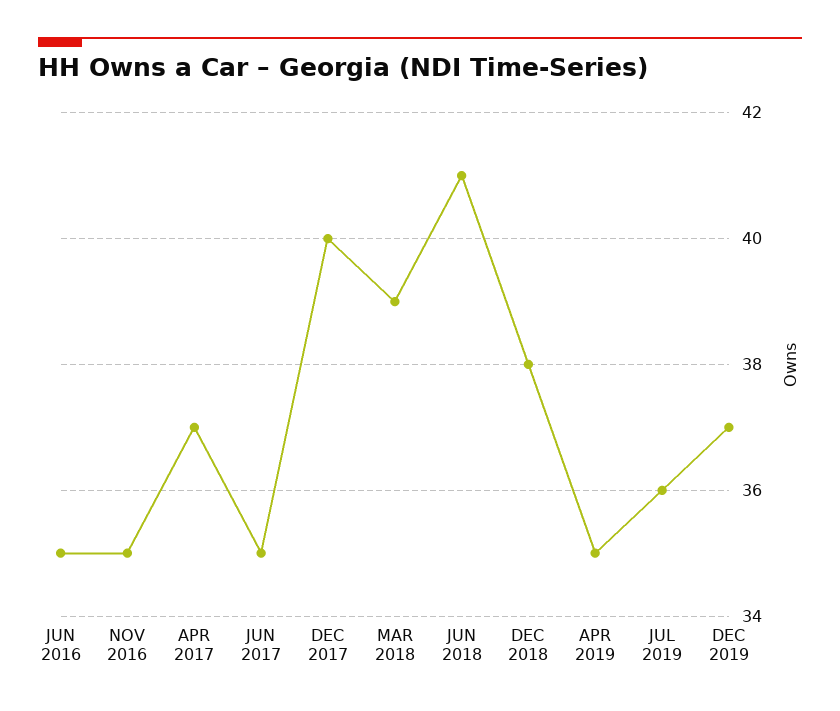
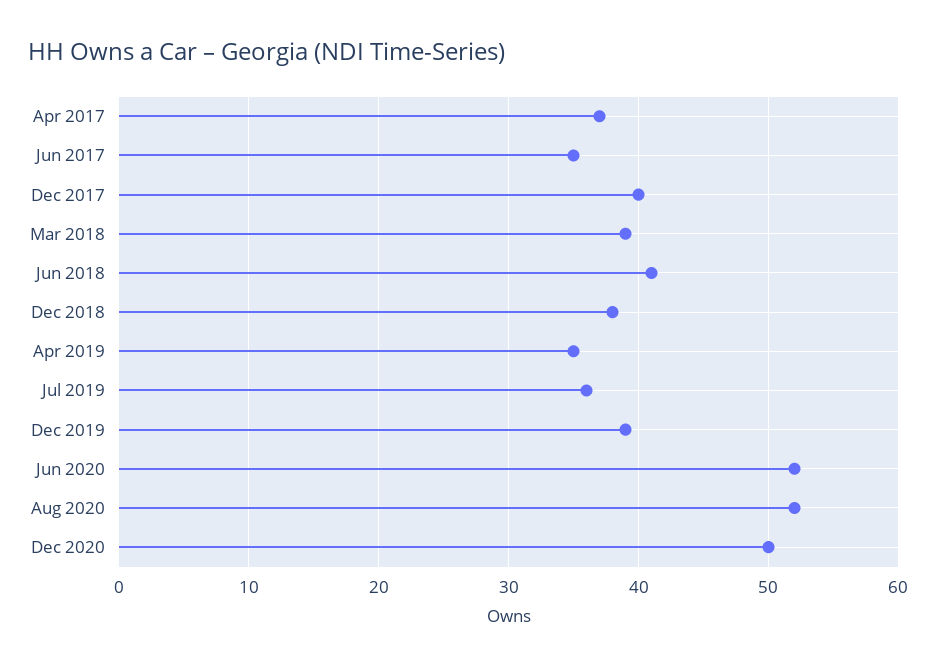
JUN 2016: 35 -> none
NOV 2016: 35 -> none
DEC 2019: 37 -> 39
Jun 2020: none -> 52
Aug 2020: none -> 52
Dec 2020: none -> 50

